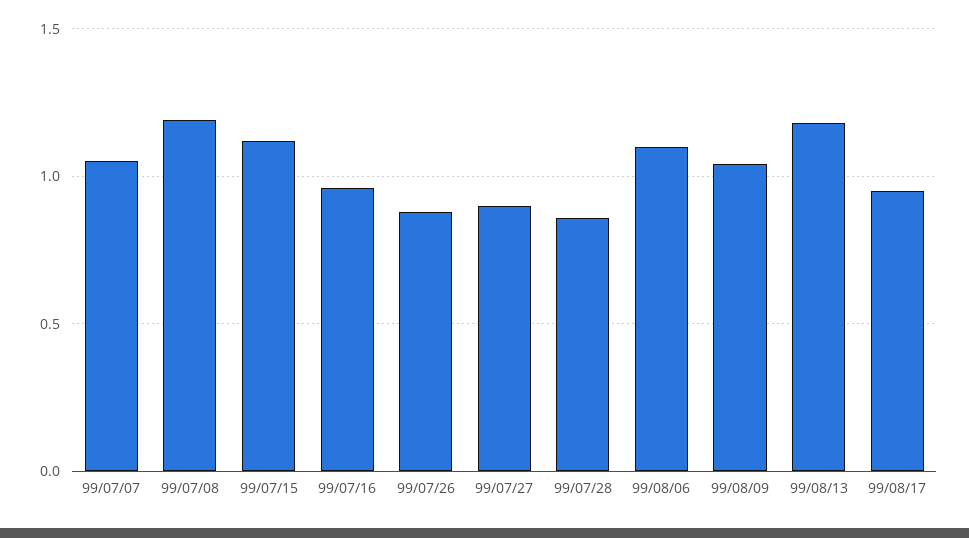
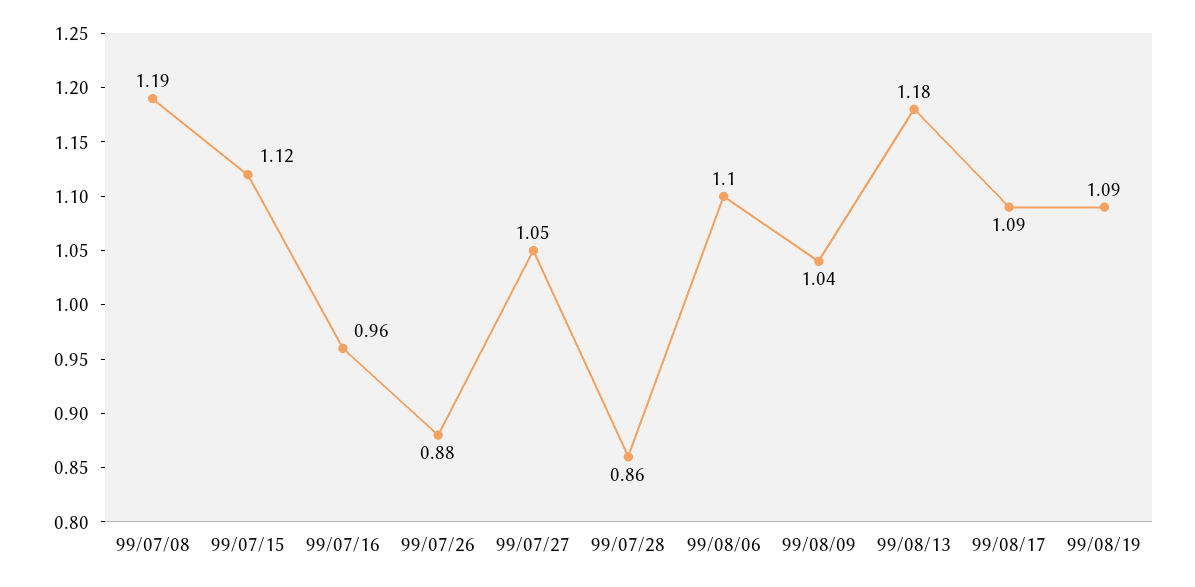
99/07/07: 1.05 -> none
99/07/27: 0.9 -> 1.05
99/08/17: 0.95 -> 1.09
99/08/19: none -> 1.09

